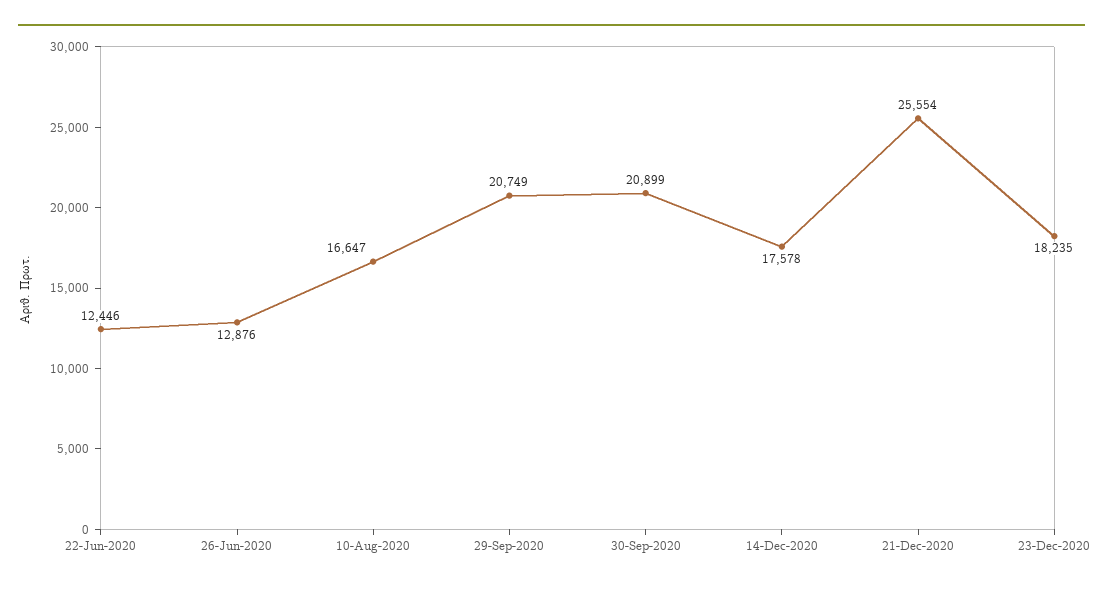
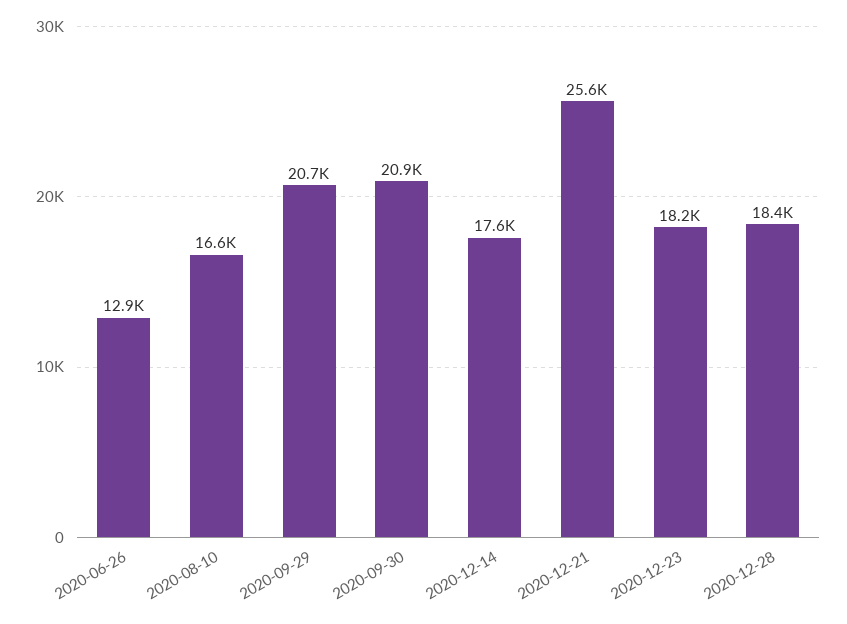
22-Jun-2020: 12446 -> none
2020-12-28: none -> 18400

